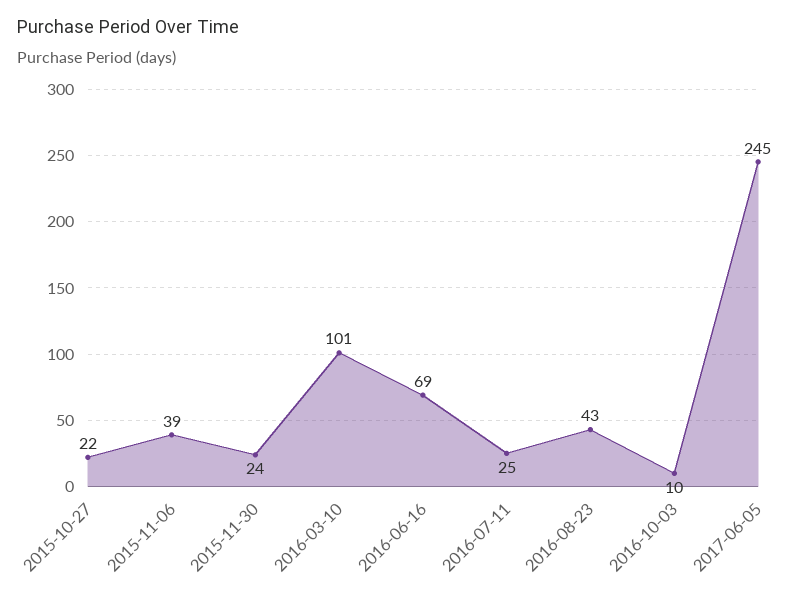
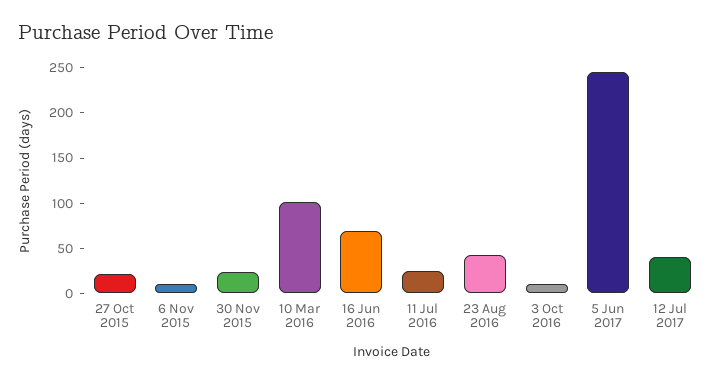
2015-11-06: 39 -> 10
12 Jul 2017: none -> 40

